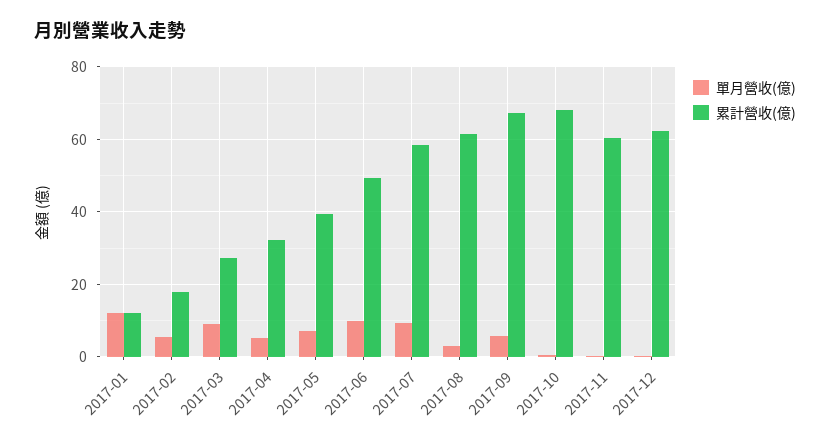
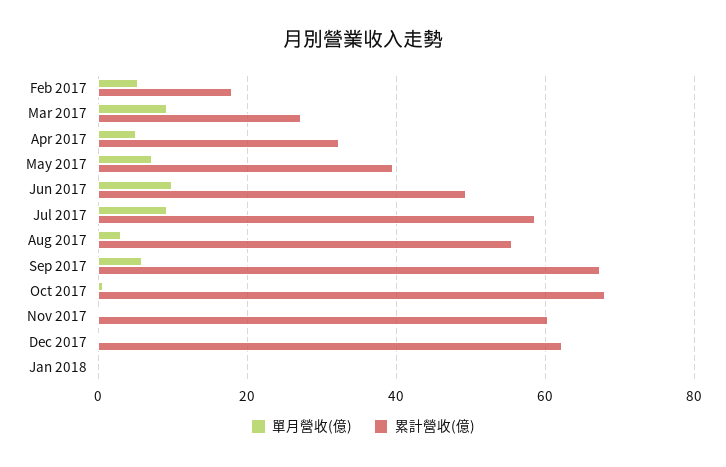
單月營收(億), 2017-01: 12 -> none
累計營收(億), 2017-01: 12 -> none
累計營收(億), 2017-08: 62 -> 56
單月營收(億), Jan 2018: none -> 0
累計營收(億), Jan 2018: none -> 0

